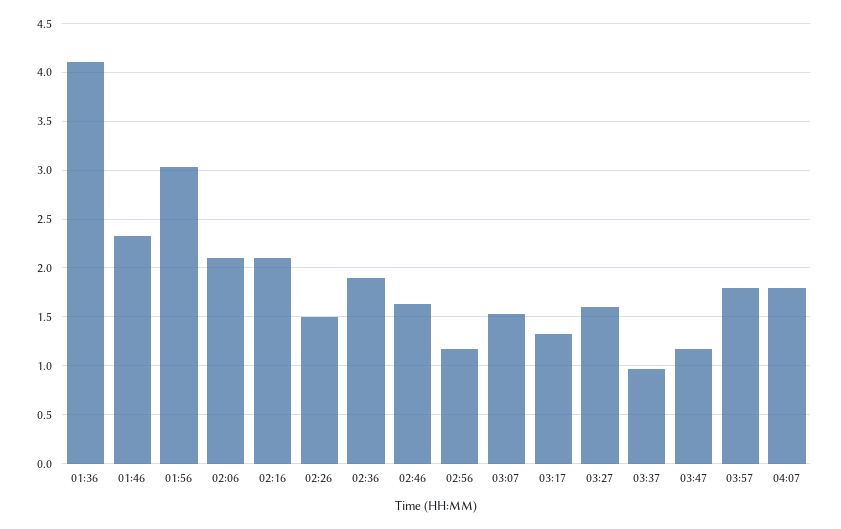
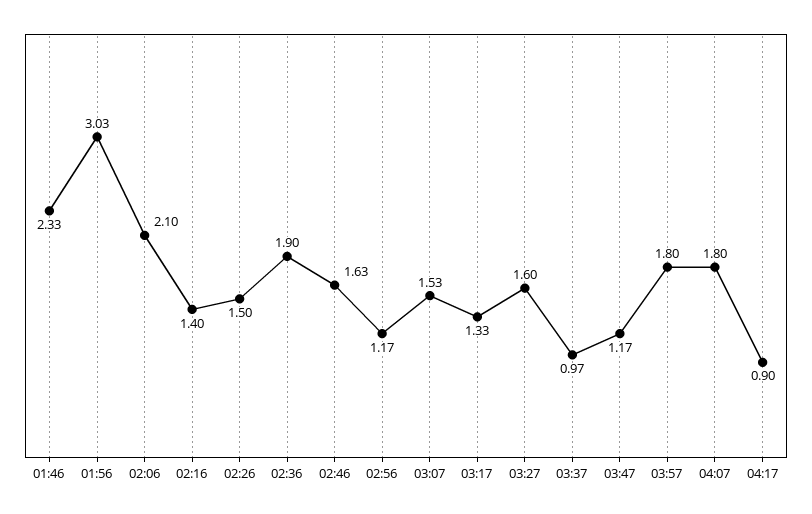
01:36: 4.1 -> none
02:16: 2.1 -> 1.4
04:17: none -> 0.9

